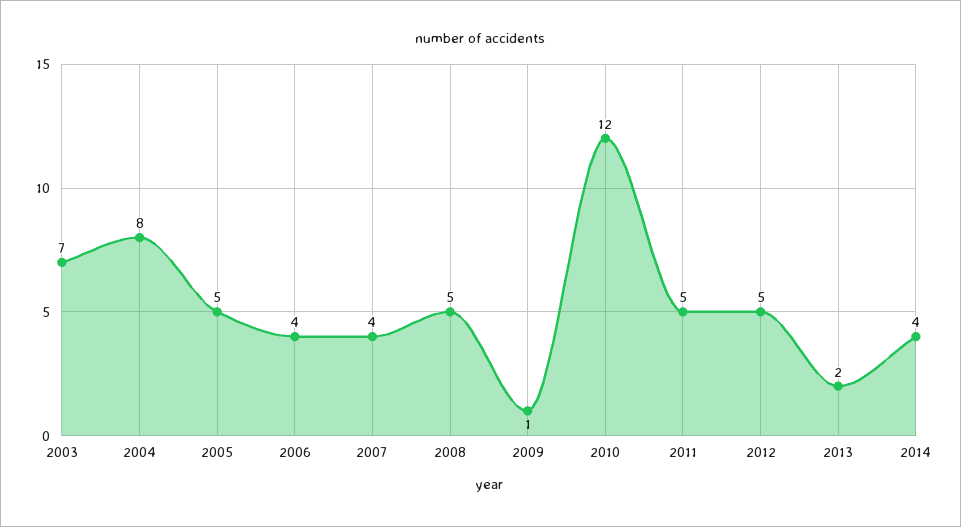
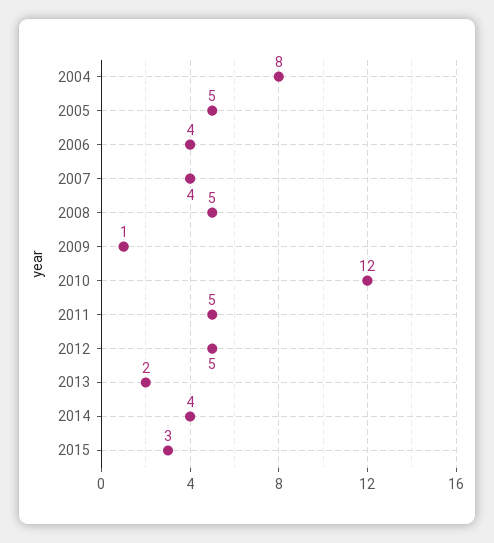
2003: 7 -> none
2015: none -> 3

